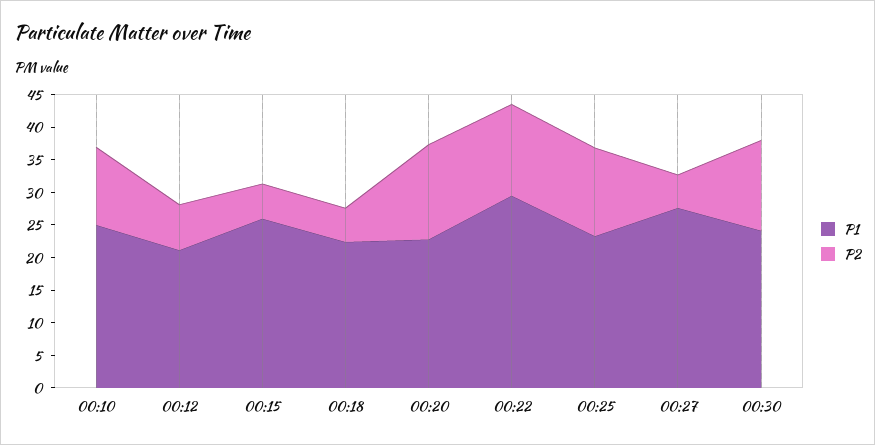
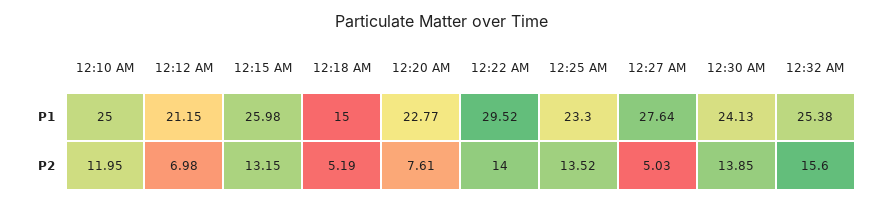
P2, 00:15: 5 -> 13.15
P1, 00:18: 22.5 -> 15
P2, 00:20: 15 -> 7.61
P1, 12:32 AM: none -> 25.38
P2, 12:32 AM: none -> 15.6

